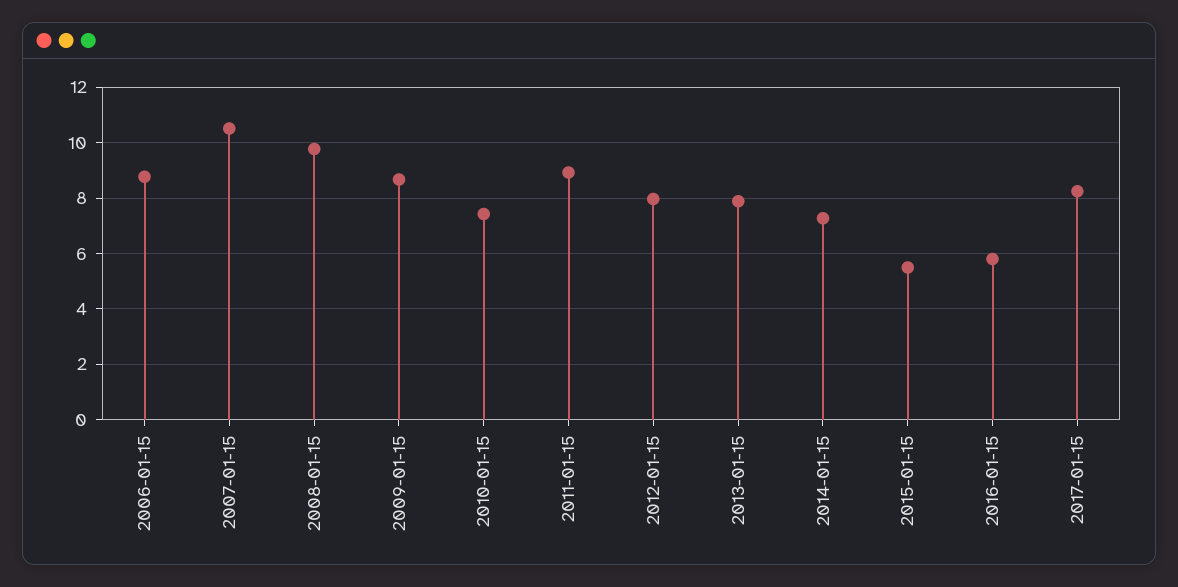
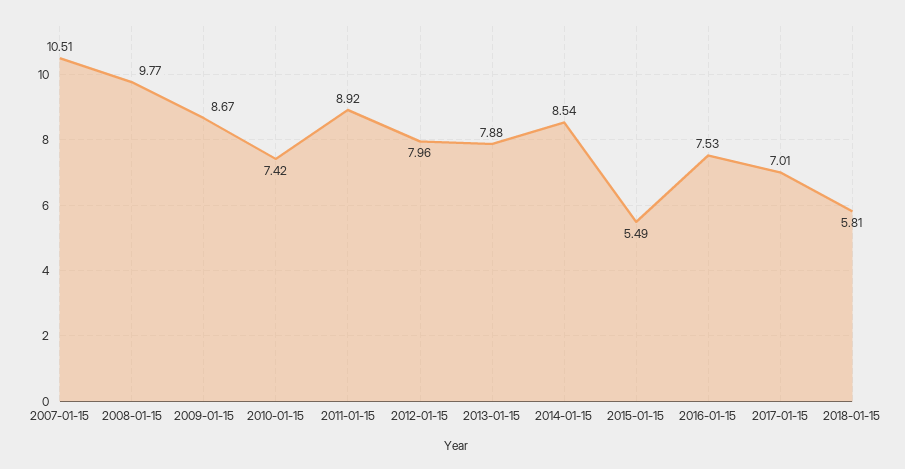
2006-01-15: 8.75 -> none
2014-01-15: 7.25 -> 8.54
2016-01-15: 5.75 -> 7.53
2017-01-15: 8.25 -> 7.01
2018-01-15: none -> 5.81

